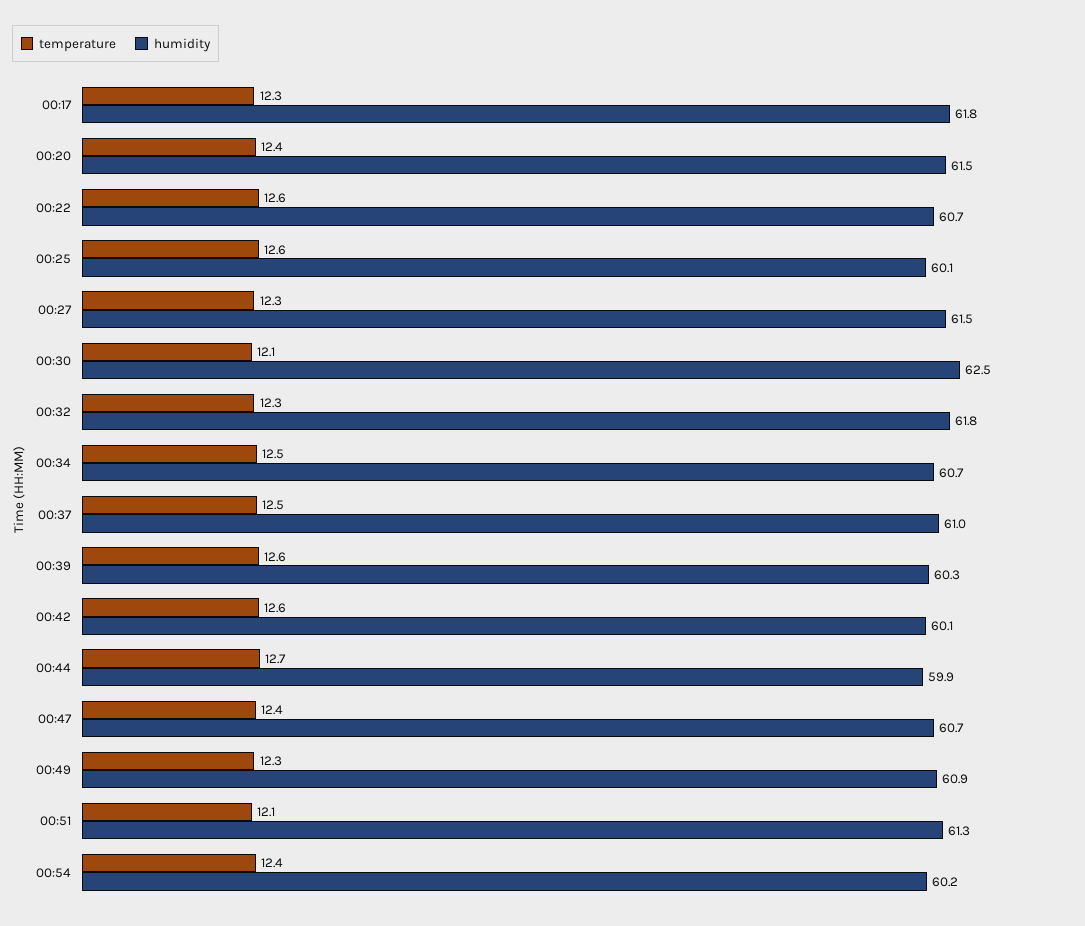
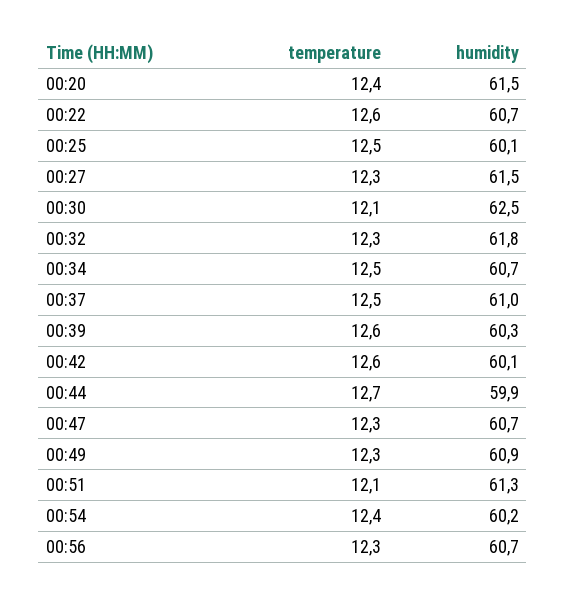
temperature, 00:17: 12.3 -> none
humidity, 00:17: 61.8 -> none
temperature, 00:25: 12.6 -> 12.5
temperature, 00:47: 12.4 -> 12.3
temperature, 00:56: none -> 12.3
humidity, 00:56: none -> 60.7

